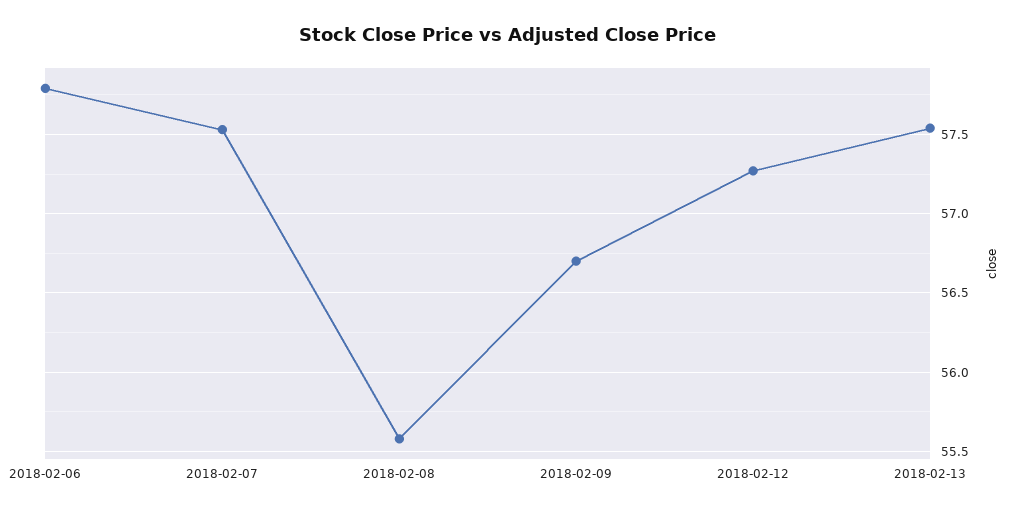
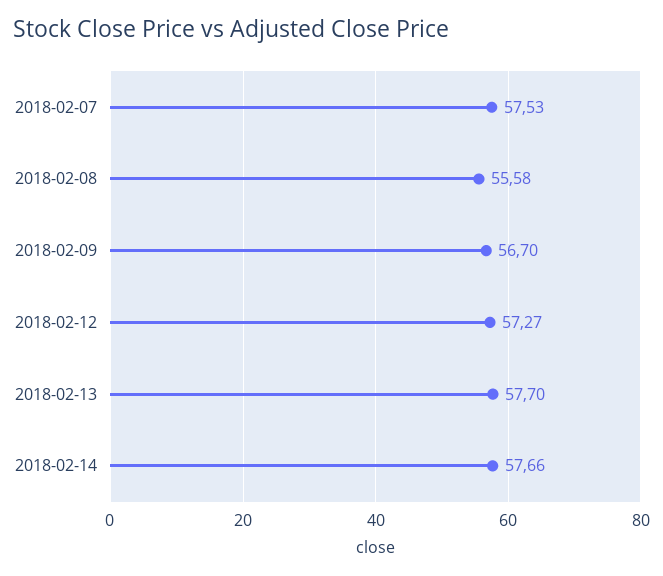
2018-02-06: 57.8 -> none
2018-02-13: 57.55 -> 57.7
2018-02-14: none -> 57.66

